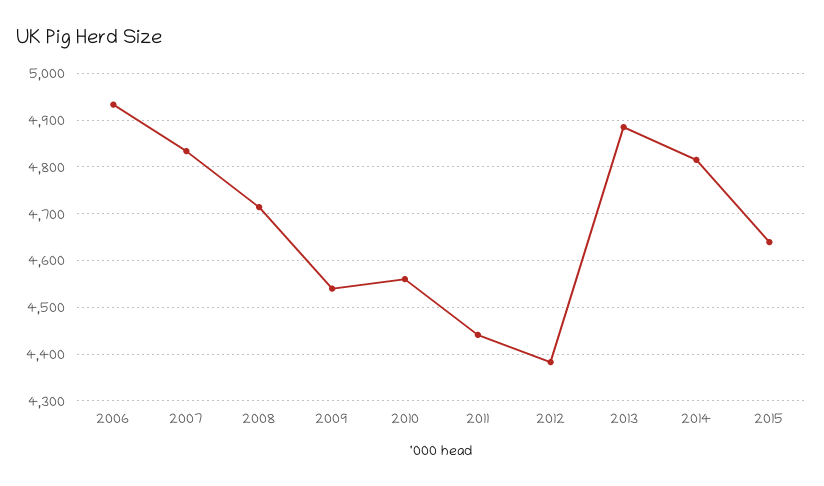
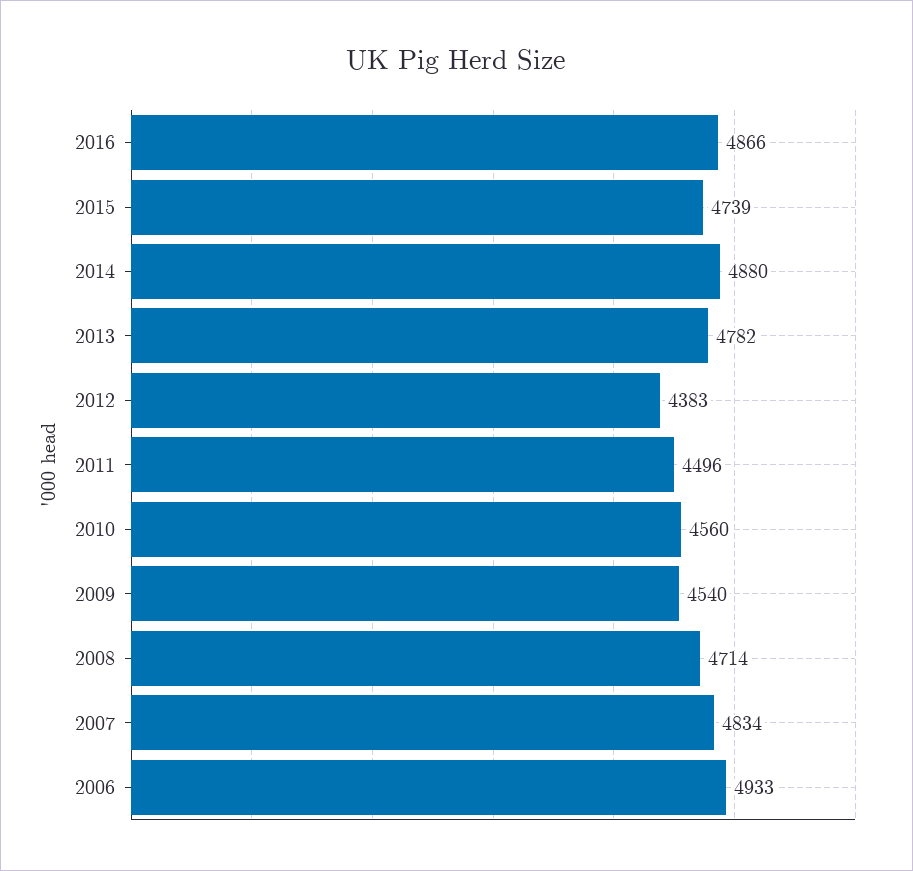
2011: 4440 -> 4496
2013: 4880 -> 4782
2014: 4820 -> 4880
2015: 4640 -> 4739
2016: none -> 4866

